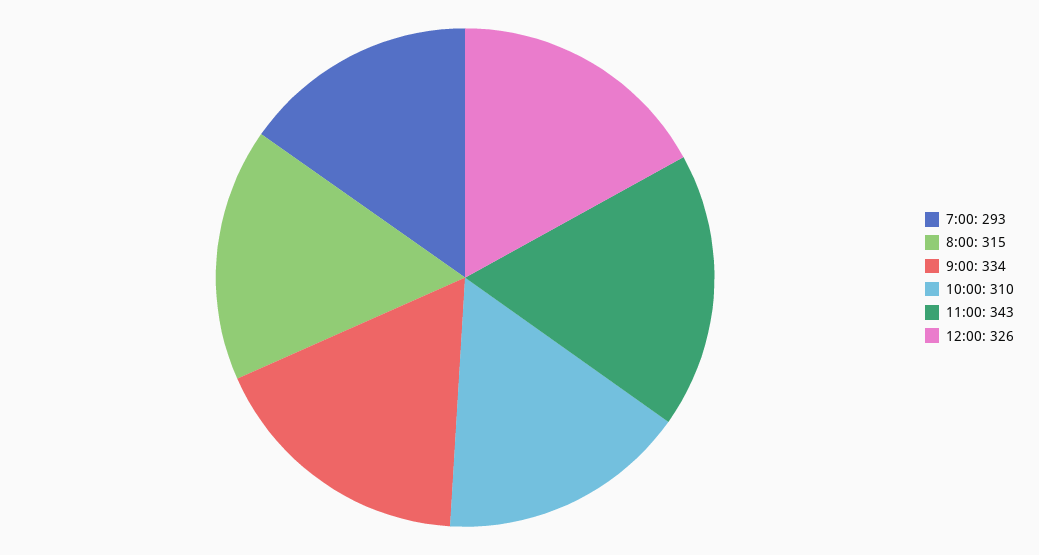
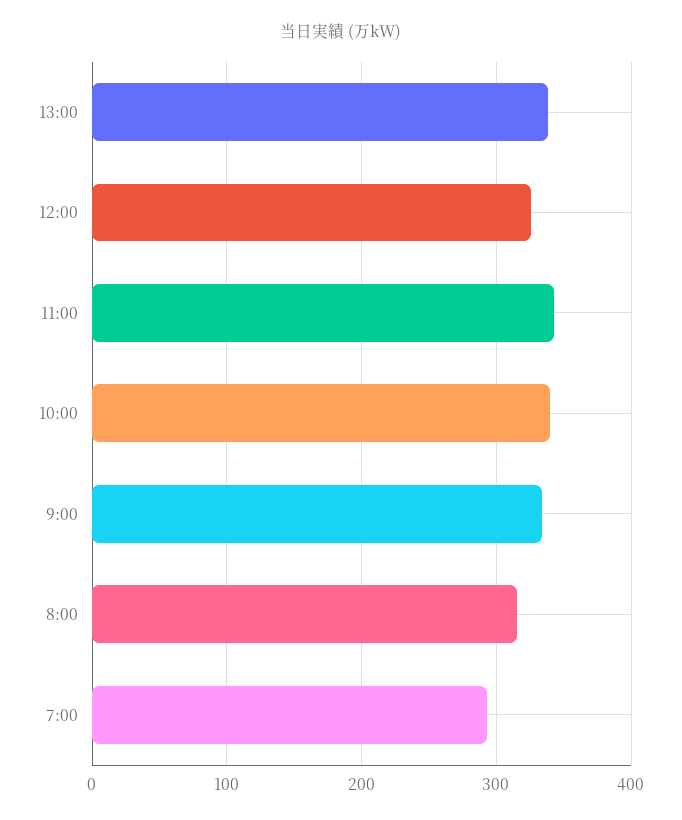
10:00: 310 -> 340
13:00: none -> 340

